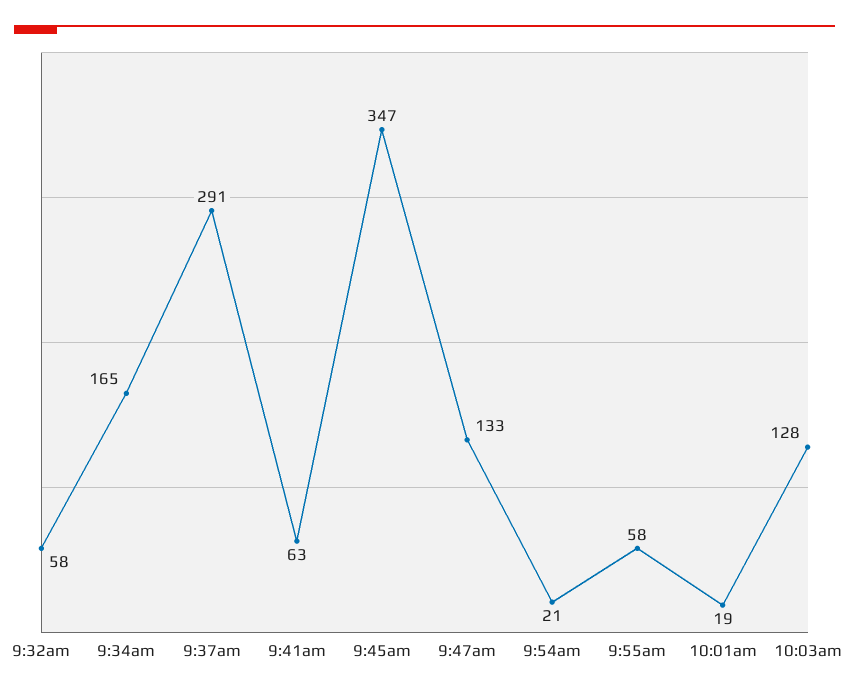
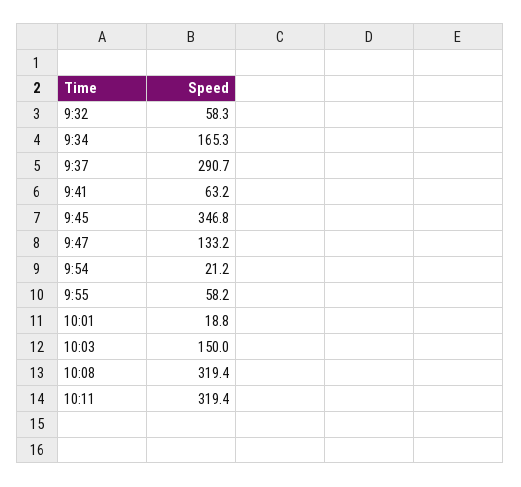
10:03am: 128 -> 150
10:08: none -> 319.4
10:11: none -> 319.4

